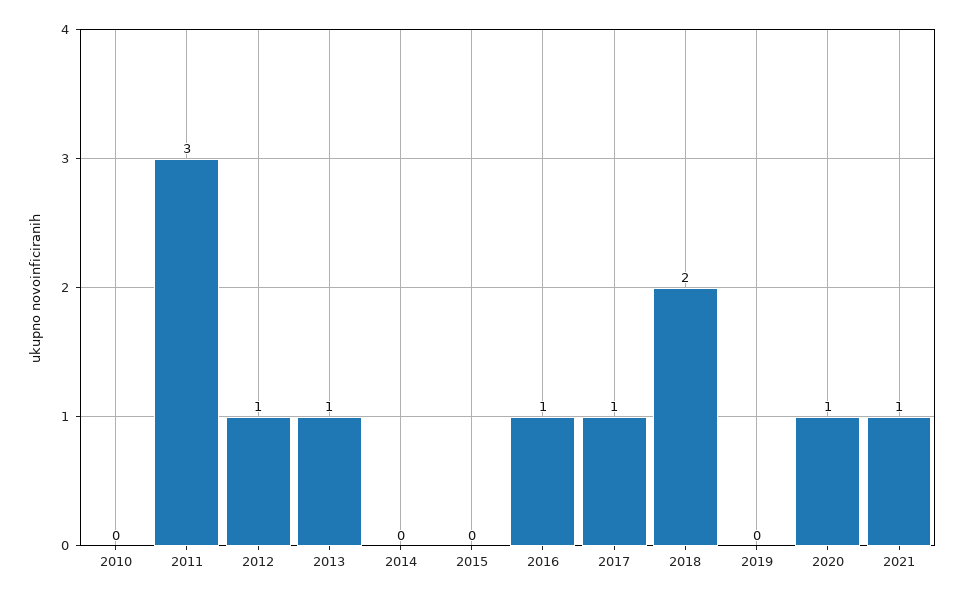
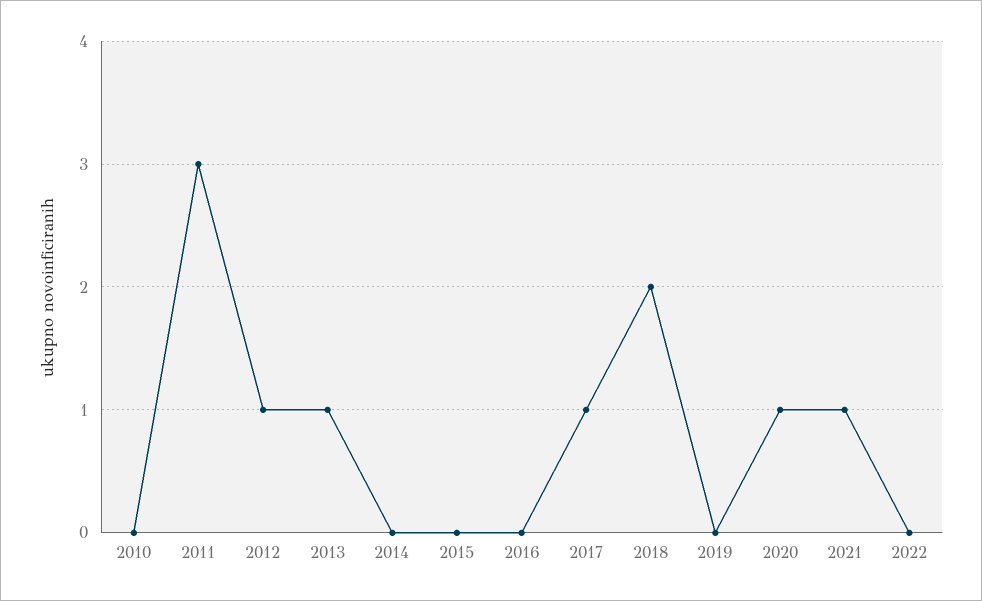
2016: 1 -> 0
2022: none -> 0

